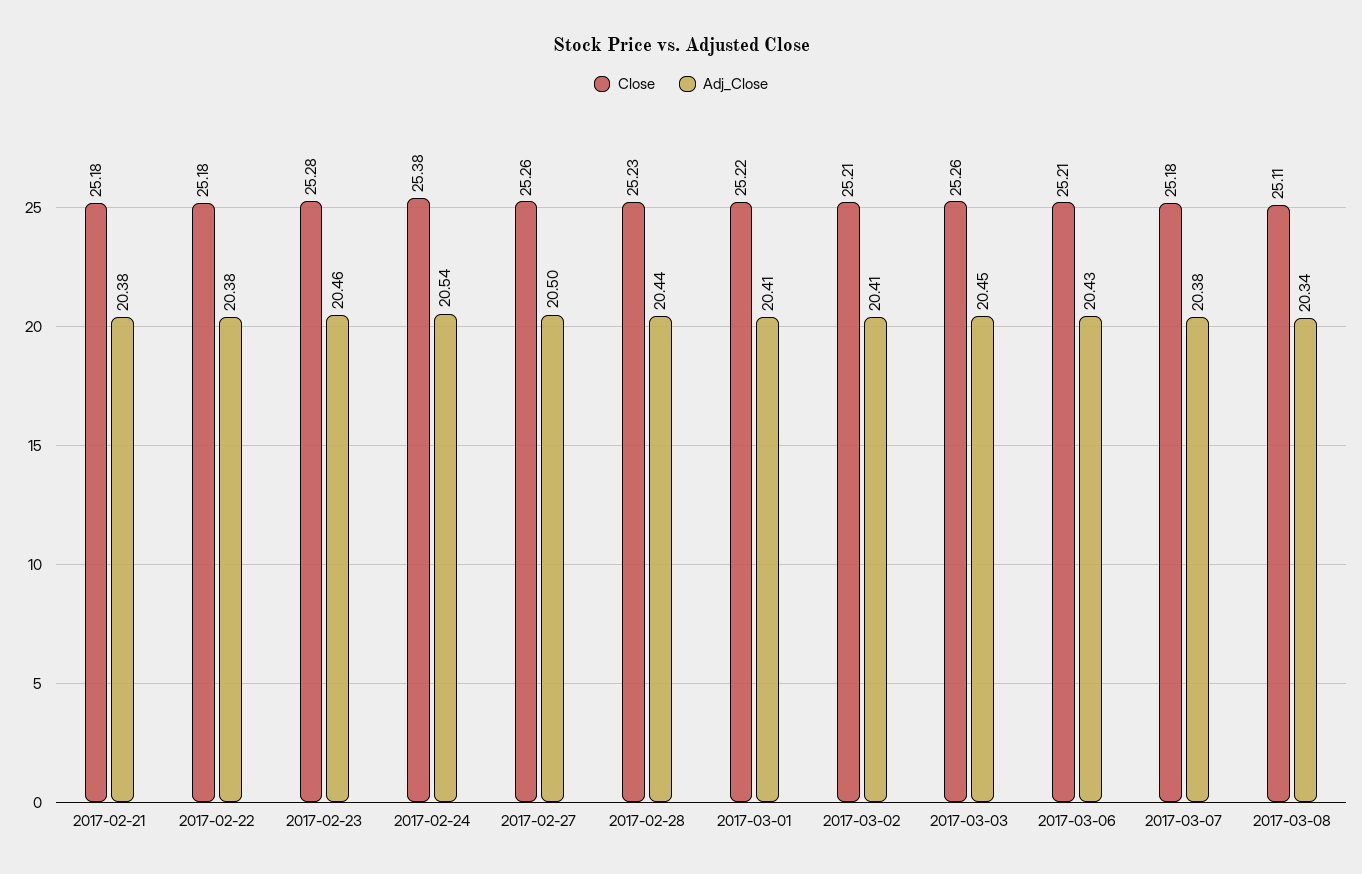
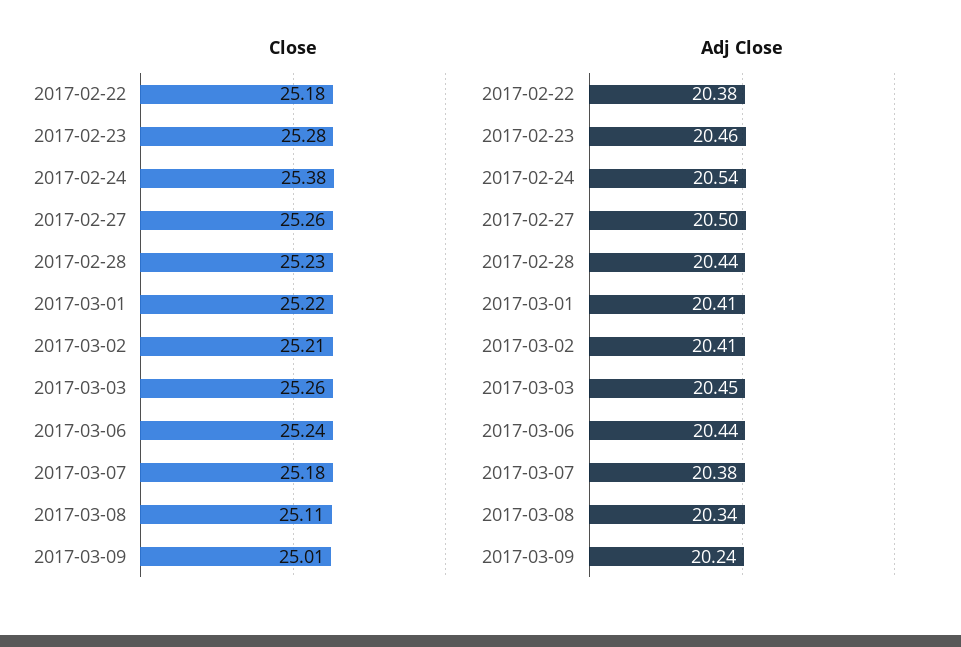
Close, 2017-02-21: 25.18 -> none
Adj_Close, 2017-02-21: 20.38 -> none
Close, 2017-03-06: 25.21 -> 25.24
Adj_Close, 2017-03-06: 20.43 -> 20.44
Close, 2017-03-09: none -> 25.01
Adj_Close, 2017-03-09: none -> 20.24

